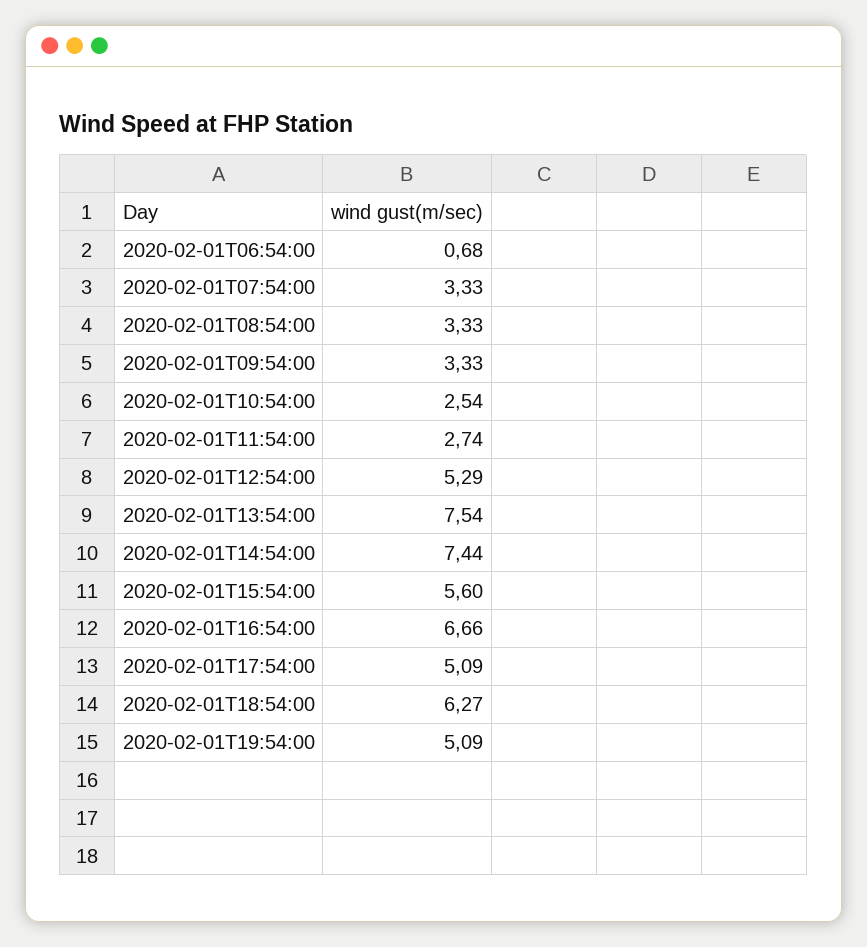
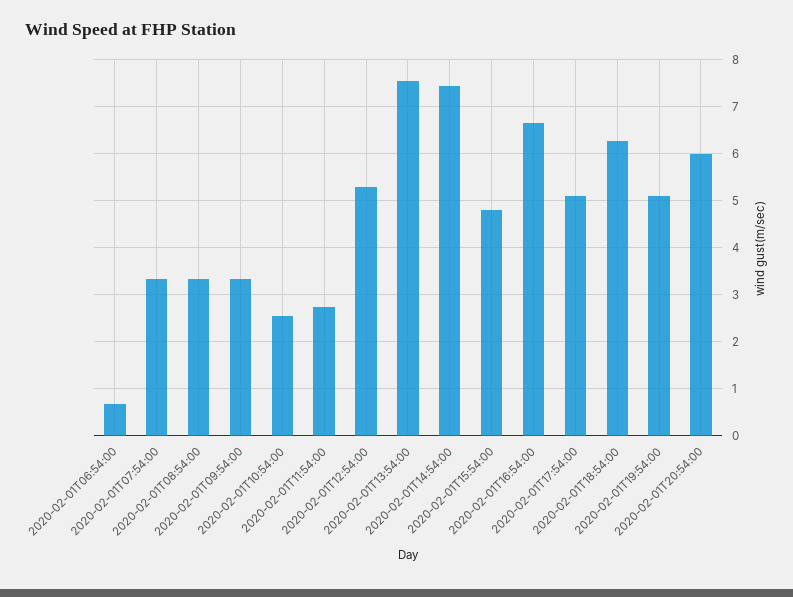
2020-02-01T15:54:00: 5.6 -> 4.8
2020-02-01T20:54:00: none -> 6

